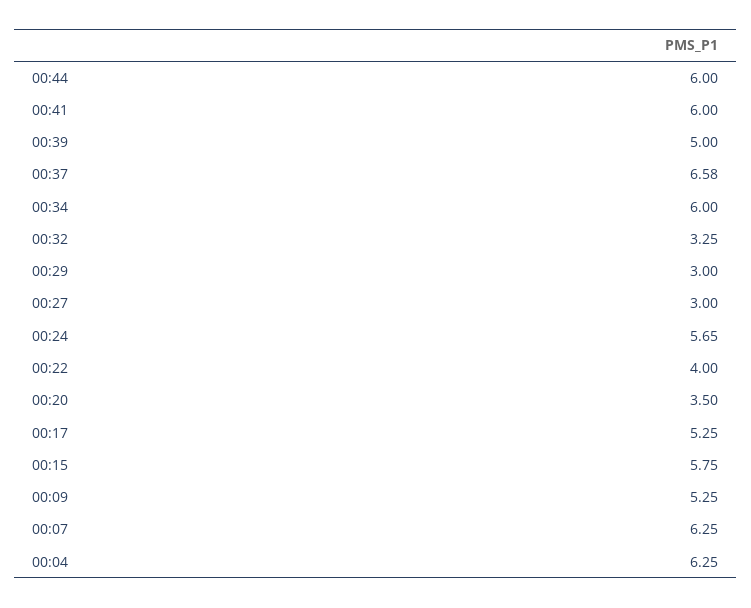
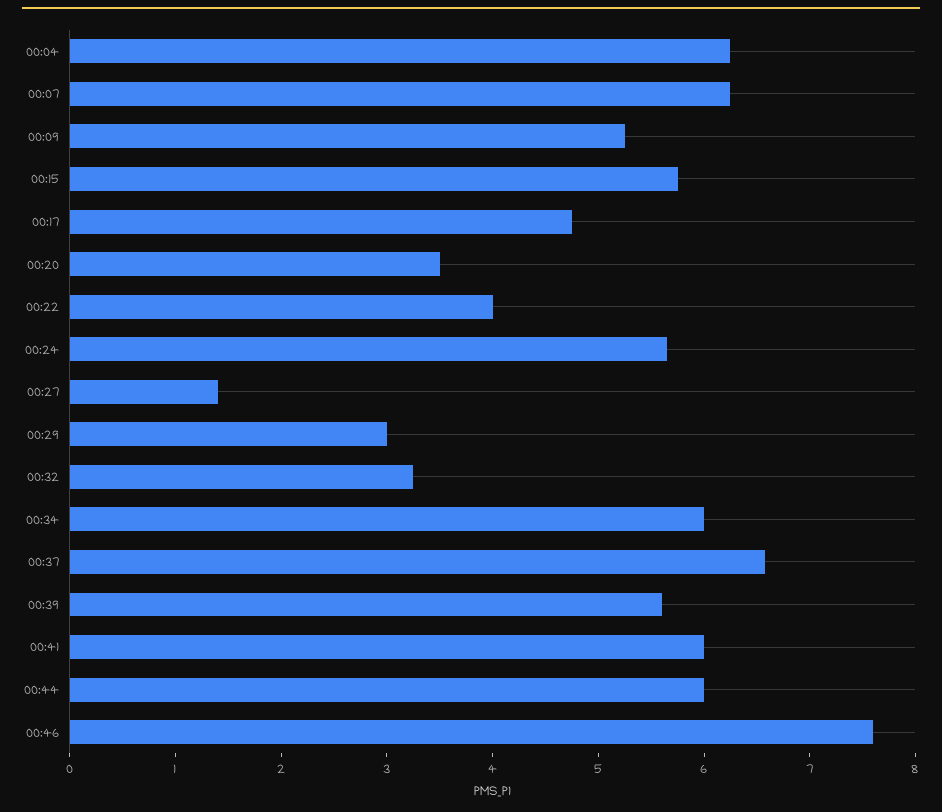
00:39: 5 -> 5.6
00:27: 3 -> 1.4
00:17: 5.25 -> 4.8
00:46: none -> 7.6

